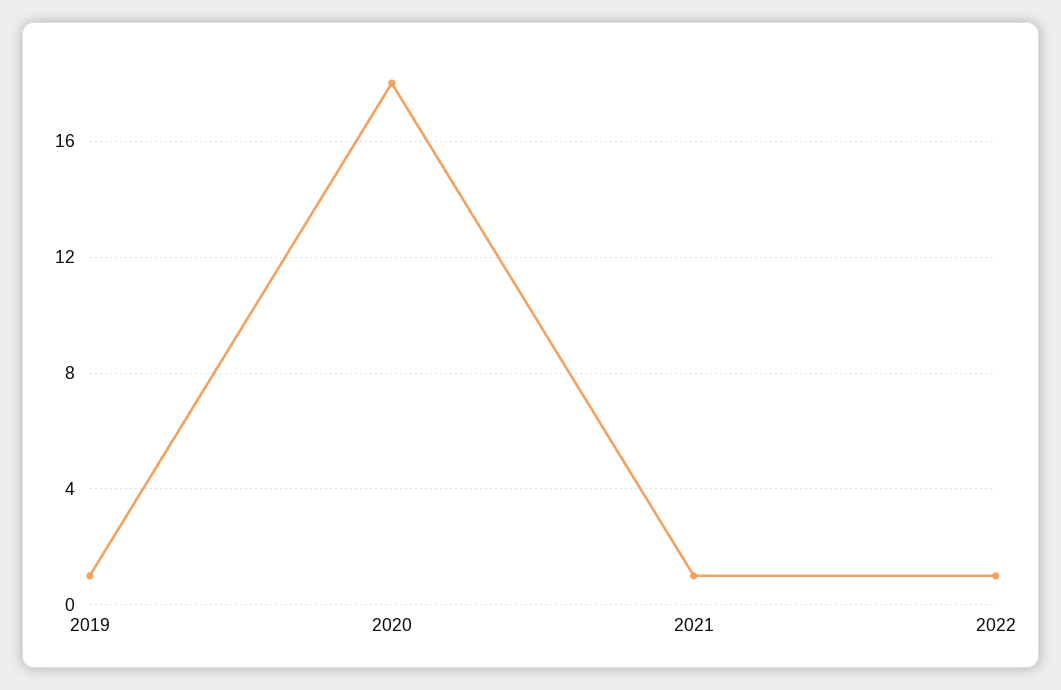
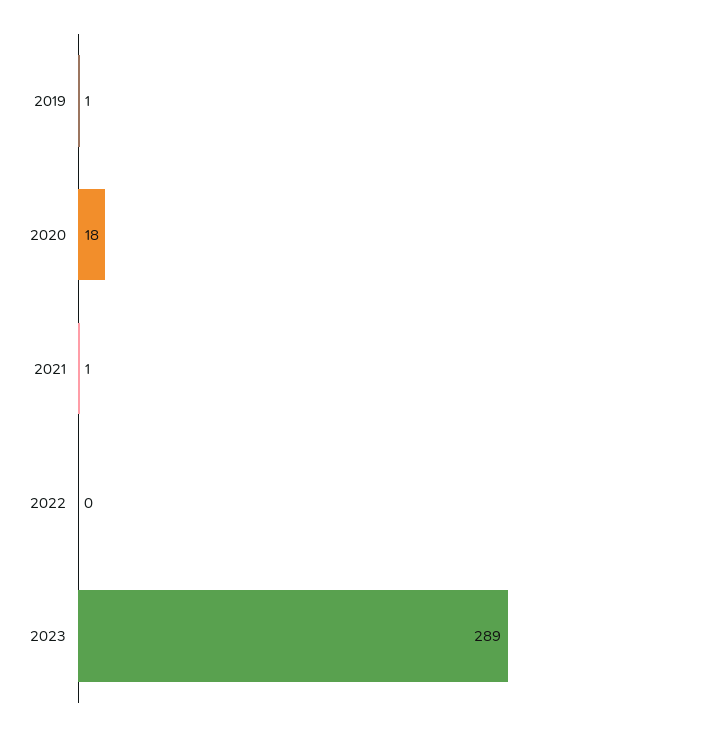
2022: 1 -> 0
2023: none -> 289

